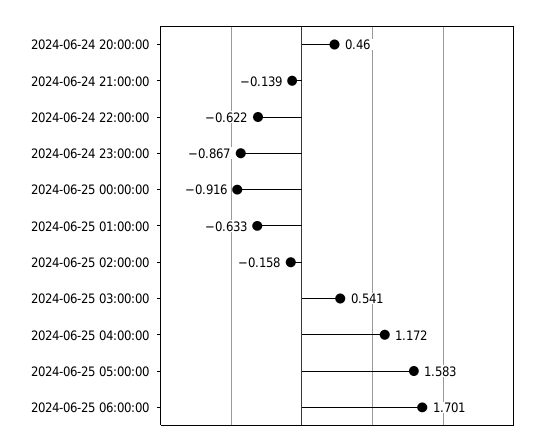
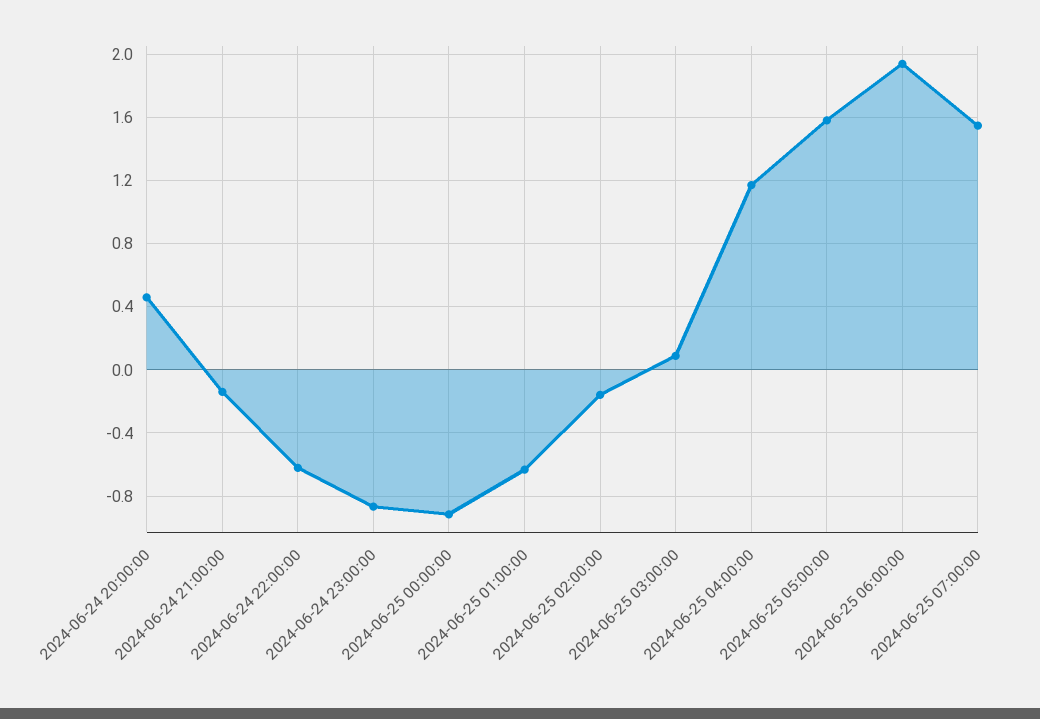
2024-06-25 03:00:00: 0.541 -> 0.1
2024-06-25 06:00:00: 1.701 -> 1.95
2024-06-25 07:00:00: none -> 1.55

